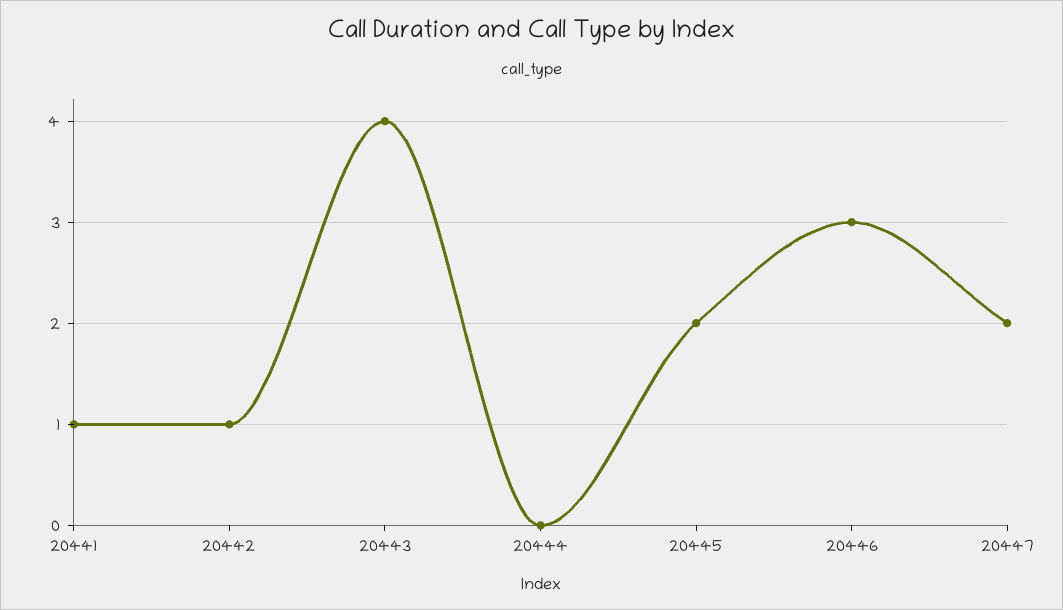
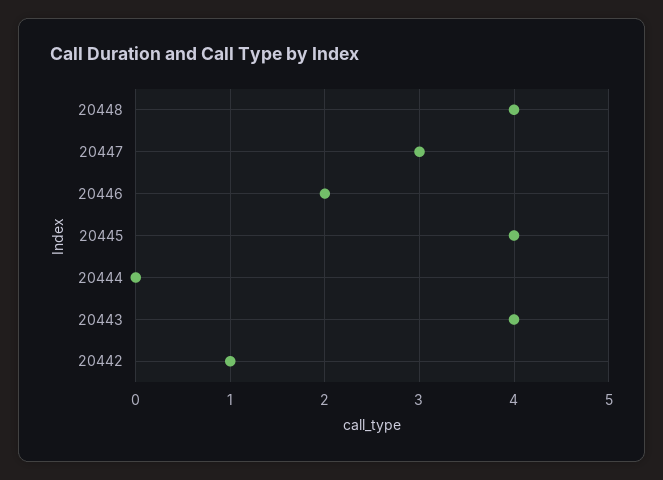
20441: 1 -> none
20445: 2 -> 4
20446: 3 -> 2
20447: 2 -> 3
20448: none -> 4

